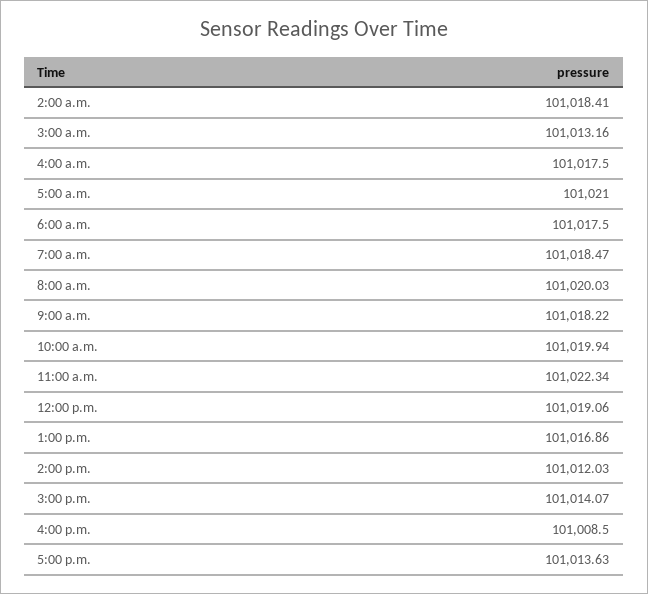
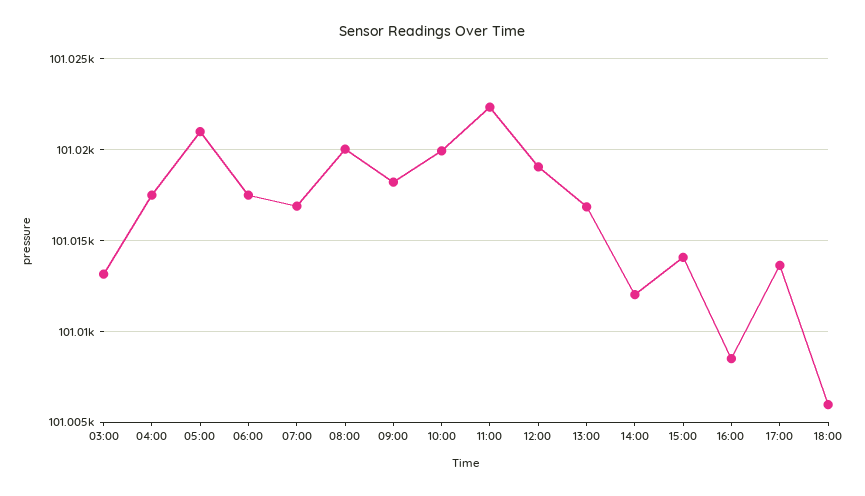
2:00 a.m.: 101018.41 -> none
7:00 a.m.: 101018.47 -> 101017
18:00: none -> 101006

